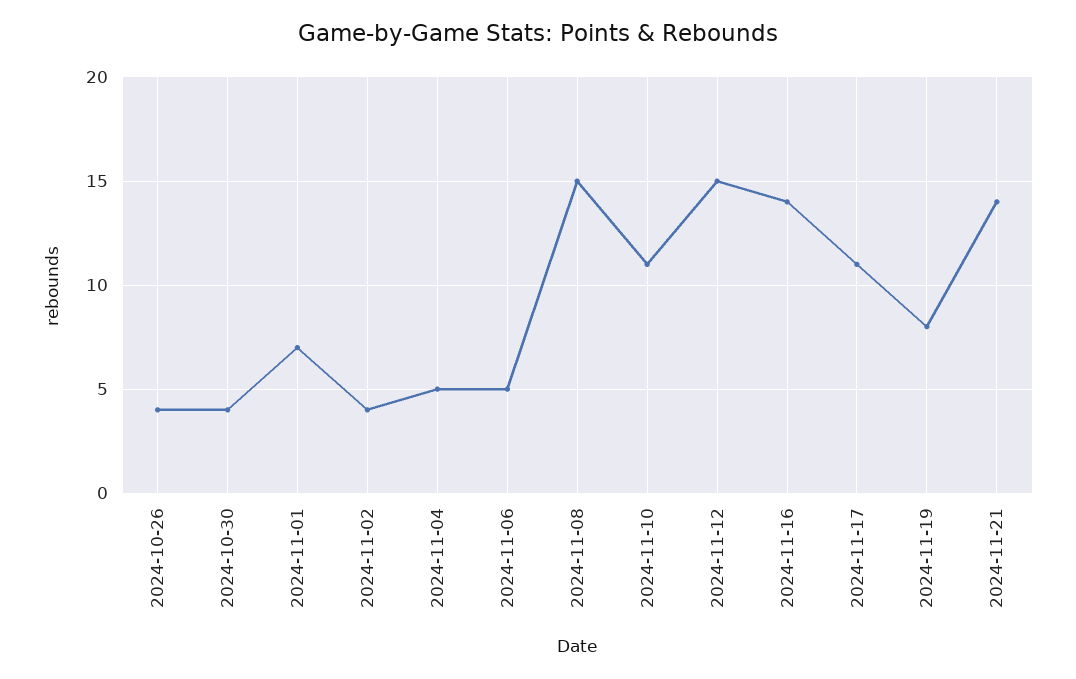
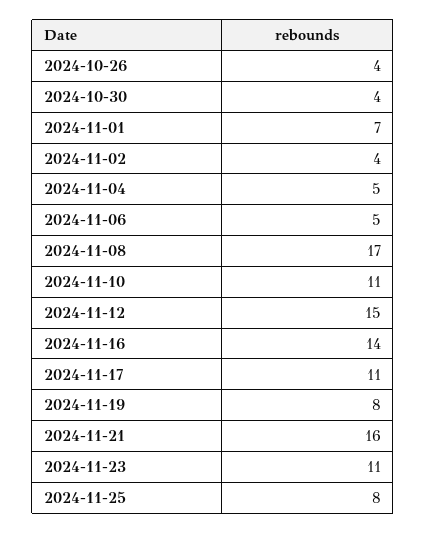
2024-11-08: 15 -> 17
2024-11-21: 14 -> 16
2024-11-23: none -> 11
2024-11-25: none -> 8

